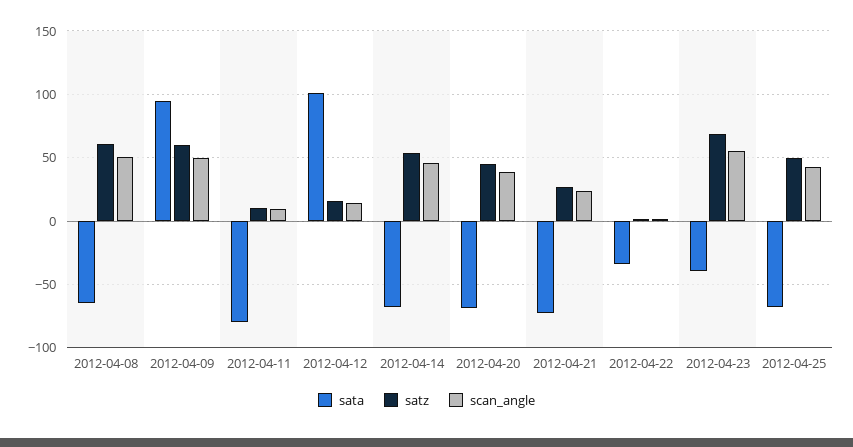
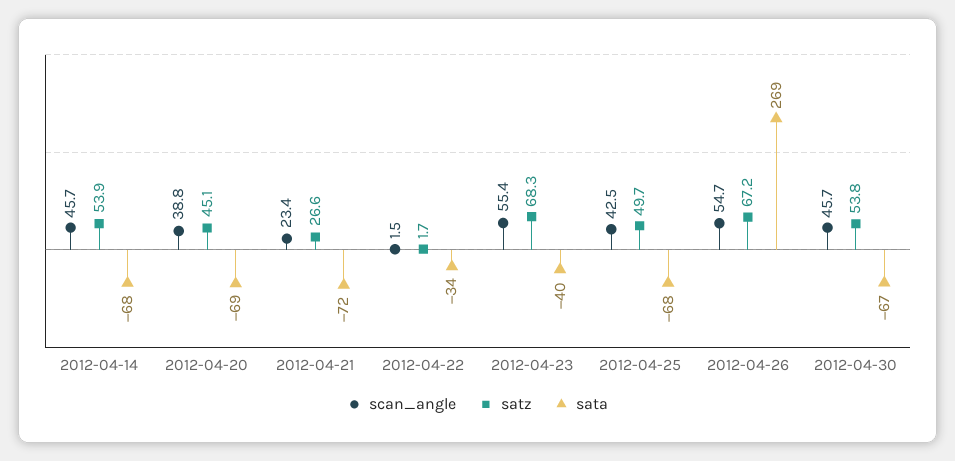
sata, 2012-04-08: -65 -> none
satz, 2012-04-08: 60 -> none
scan_angle, 2012-04-08: 50 -> none
sata, 2012-04-09: 95 -> none
satz, 2012-04-09: 60 -> none
scan_angle, 2012-04-09: 50 -> none
sata, 2012-04-11: -80 -> none
satz, 2012-04-11: 10 -> none
scan_angle, 2012-04-11: 10 -> none
sata, 2012-04-12: 100 -> none
satz, 2012-04-12: 15 -> none
scan_angle, 2012-04-12: 15 -> none
scan_angle, 2012-04-26: none -> 54.7
satz, 2012-04-26: none -> 67.2
sata, 2012-04-26: none -> 269
scan_angle, 2012-04-30: none -> 45.7
satz, 2012-04-30: none -> 53.8
sata, 2012-04-30: none -> -67

